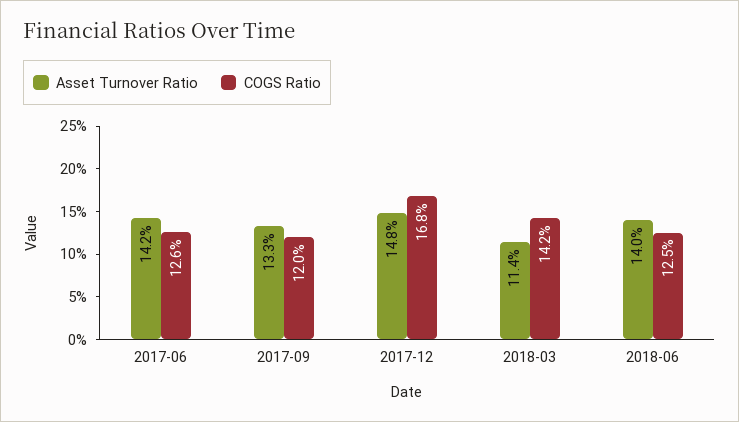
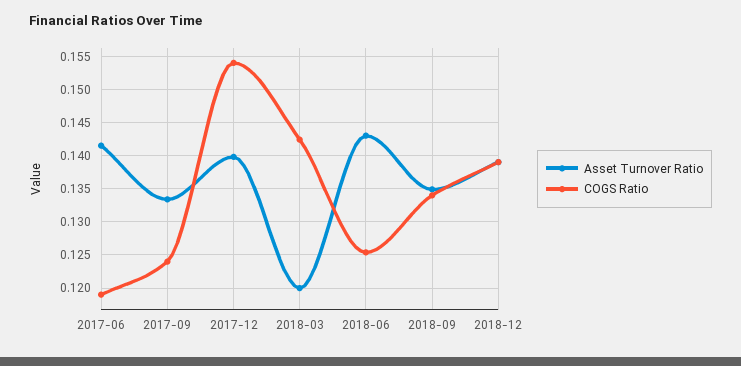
COGS Ratio, 2017-06: 0.126 -> 0.119
COGS Ratio, 2017-09: 0.12 -> 0.124
Asset Turnover Ratio, 2017-12: 0.148 -> 0.14
COGS Ratio, 2017-12: 0.168 -> 0.154
Asset Turnover Ratio, 2018-03: 0.114 -> 0.12
Asset Turnover Ratio, 2018-06: 0.14 -> 0.143
Asset Turnover Ratio, 2018-09: none -> 0.135
COGS Ratio, 2018-09: none -> 0.134
Asset Turnover Ratio, 2018-12: none -> 0.139
COGS Ratio, 2018-12: none -> 0.139

